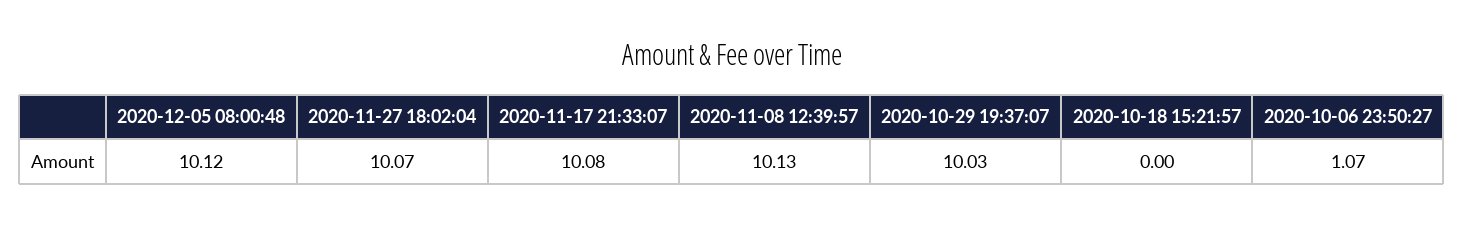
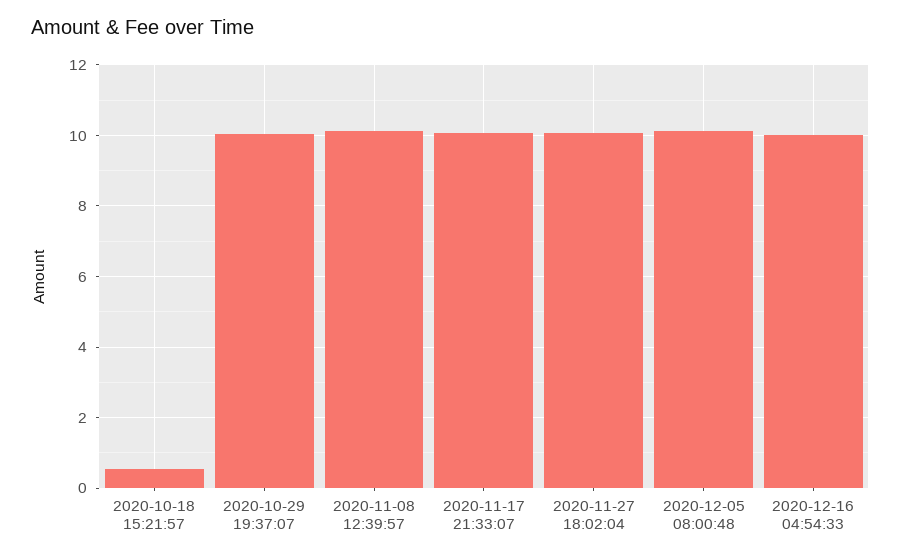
2020-10-18 15:21:57: 0 -> 0.6
2020-10-06 23:50:27: 1.07 -> none
2020-12-16 04:54:33: none -> 10

